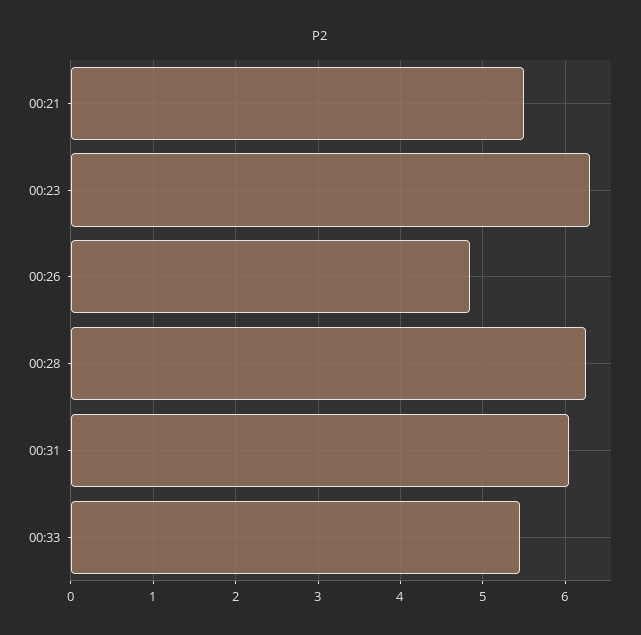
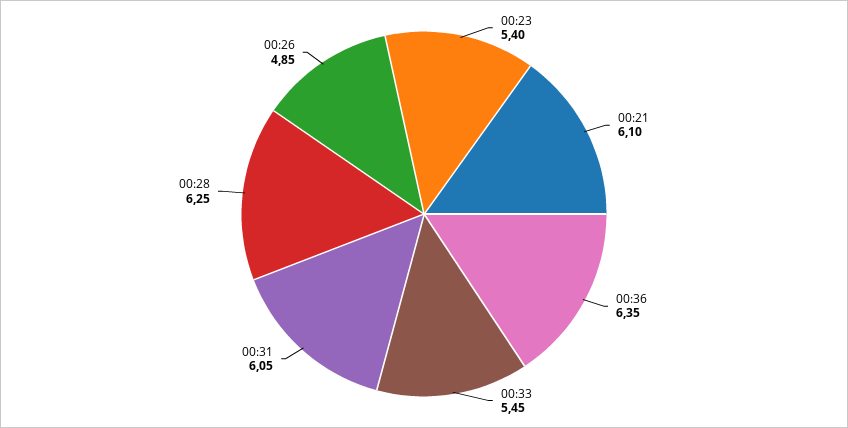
00:21: 5.5 -> 6.1
00:23: 6.3 -> 5.4
00:36: none -> 6.35

